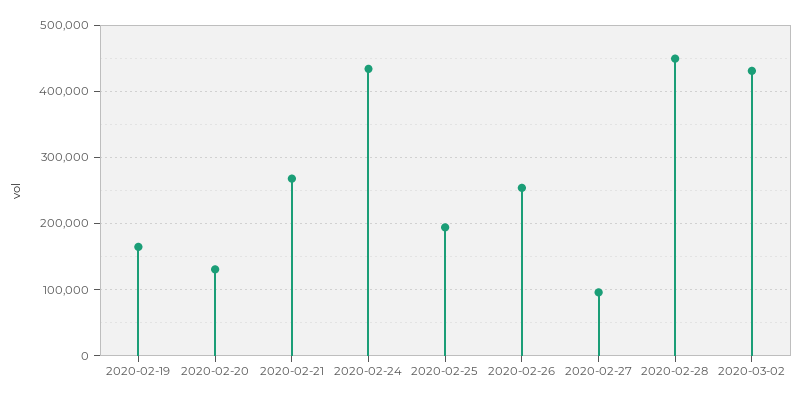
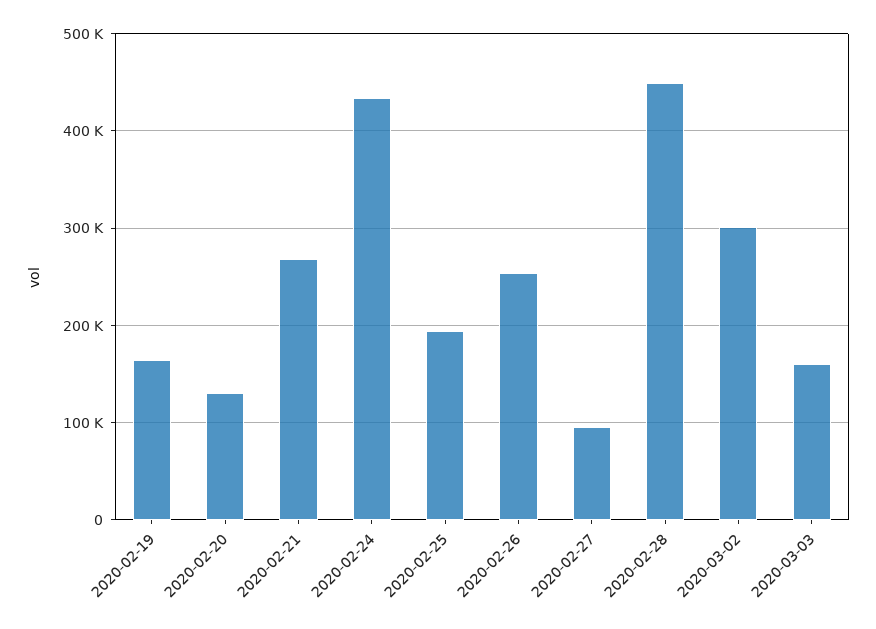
2020-03-02: 430000 -> 300000
2020-03-03: none -> 160000

